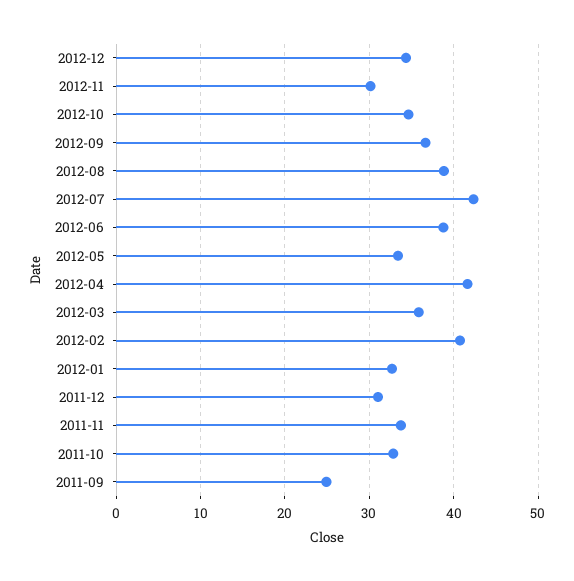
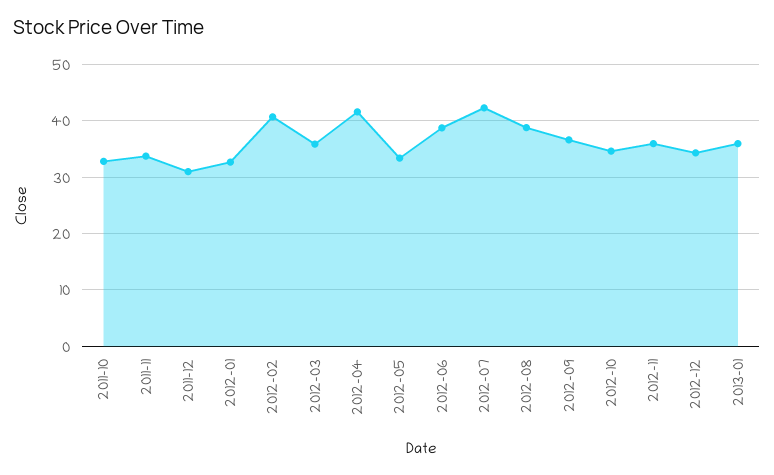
2012-11: 30 -> 36
2011-09: 25 -> none
2013-01: none -> 36

